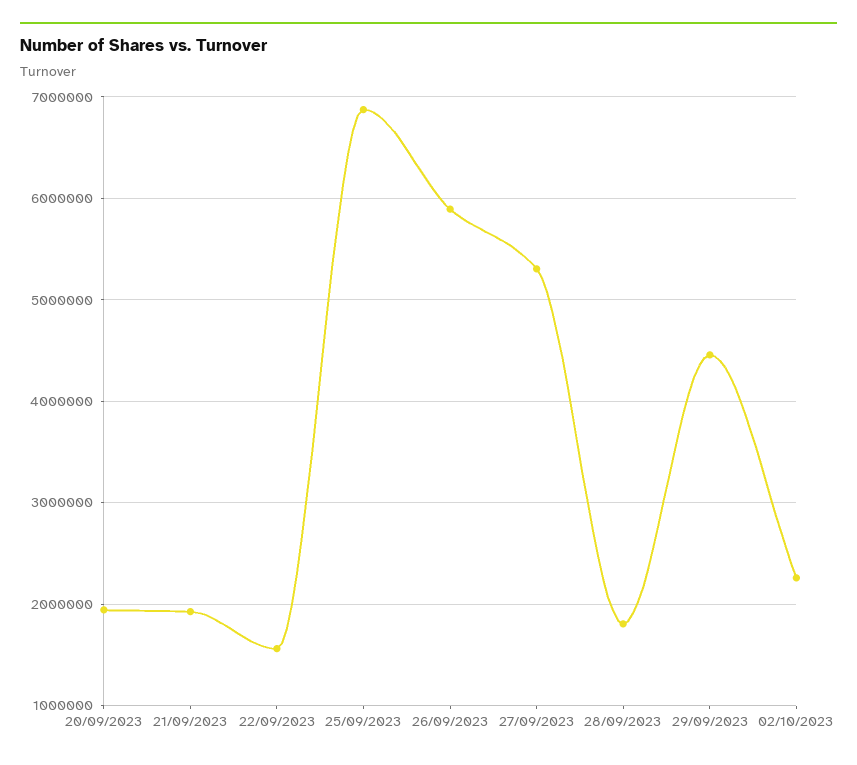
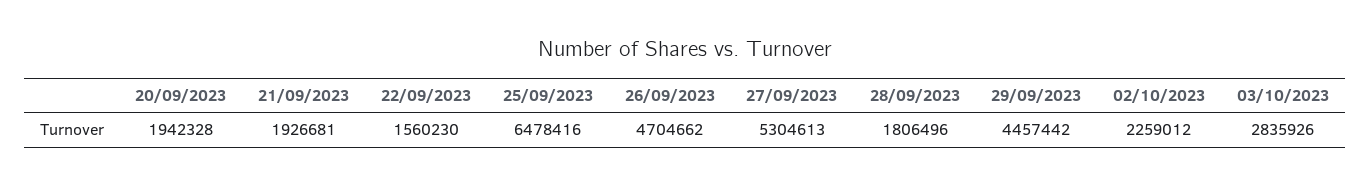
25/09/2023: 6900000 -> 6478416
26/09/2023: 5900000 -> 4704662
03/10/2023: none -> 2835926

